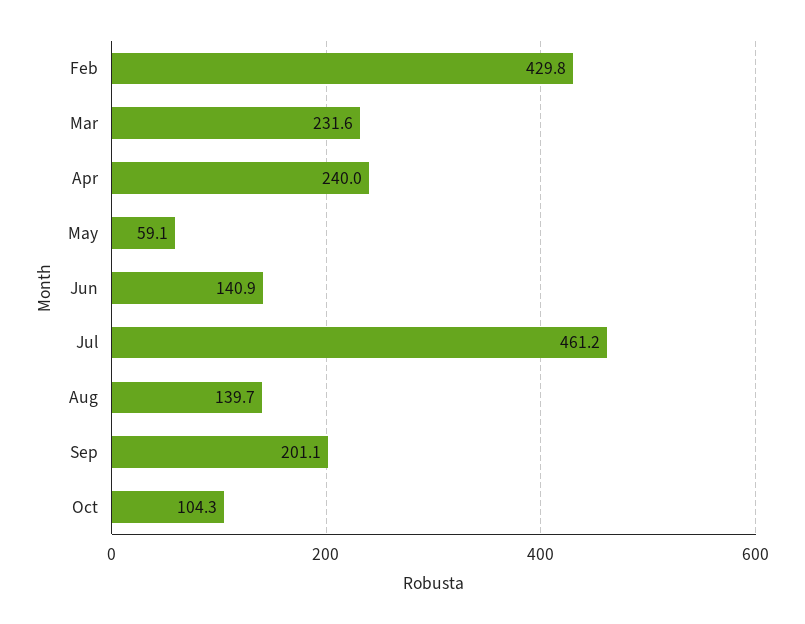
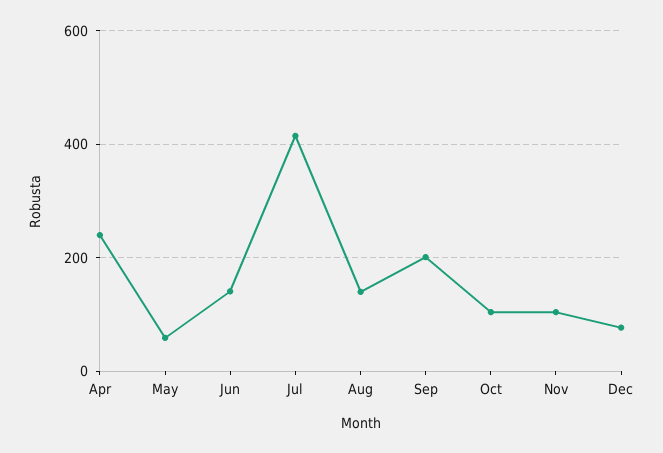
Feb: 429.8 -> none
Mar: 231.6 -> none
Jul: 461.2 -> 420
Nov: none -> 100
Dec: none -> 80

